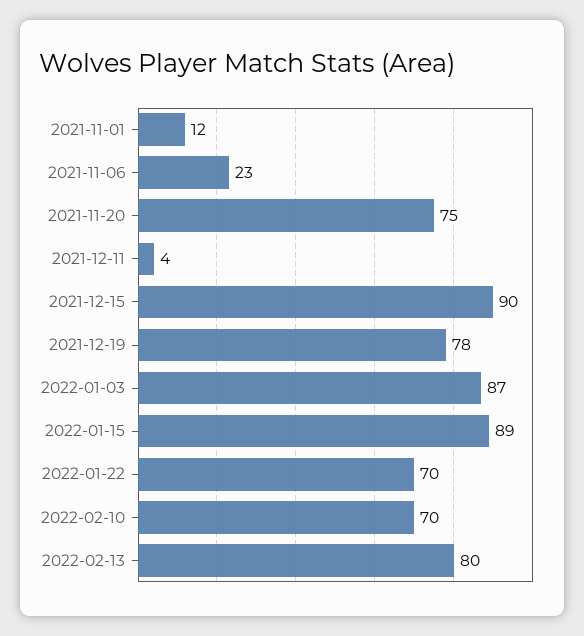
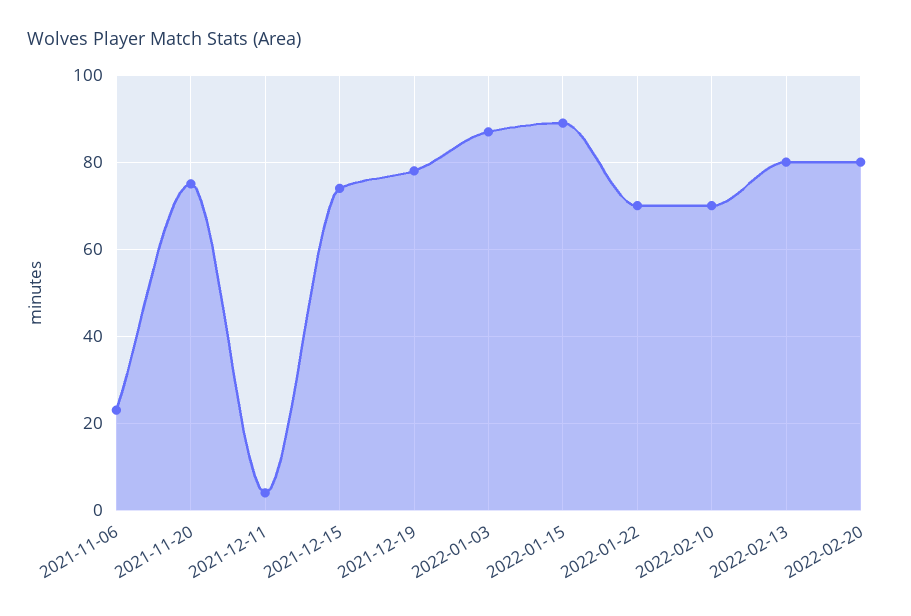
2021-11-01: 12 -> none
2021-12-15: 90 -> 75
2022-02-20: none -> 80

